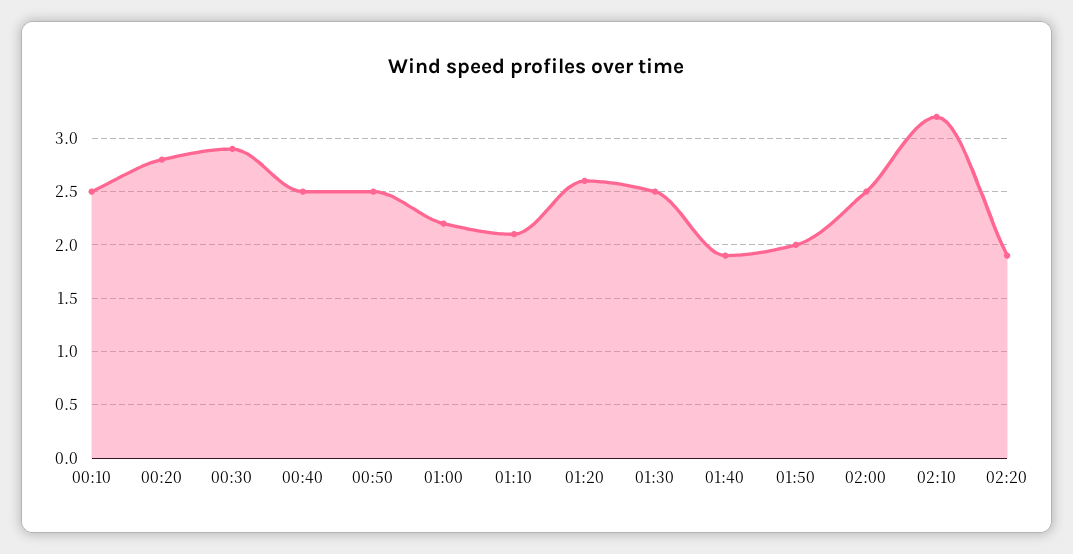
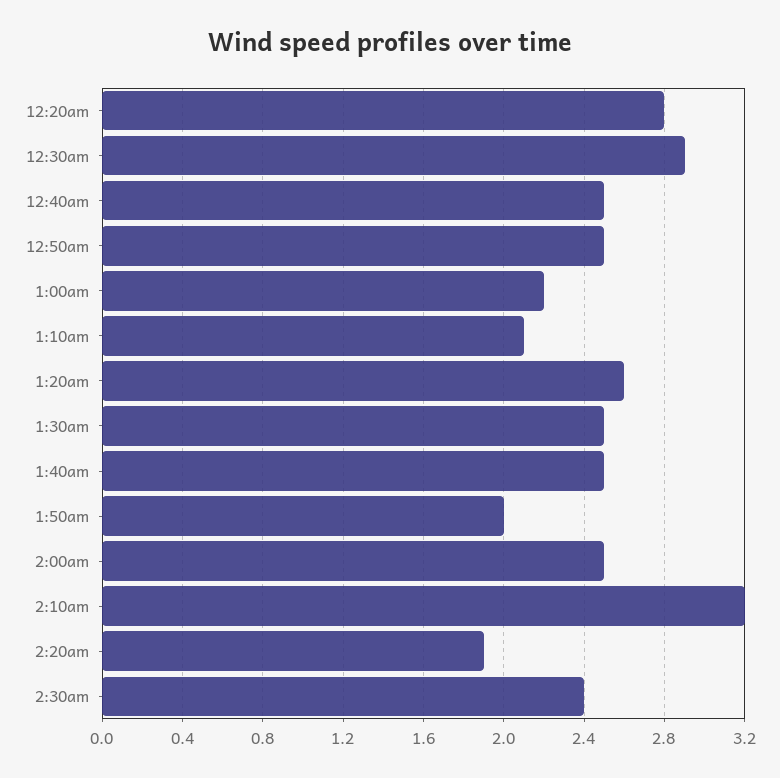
00:10: 2.5 -> none
01:40: 1.9 -> 2.5
2:30am: none -> 2.4

